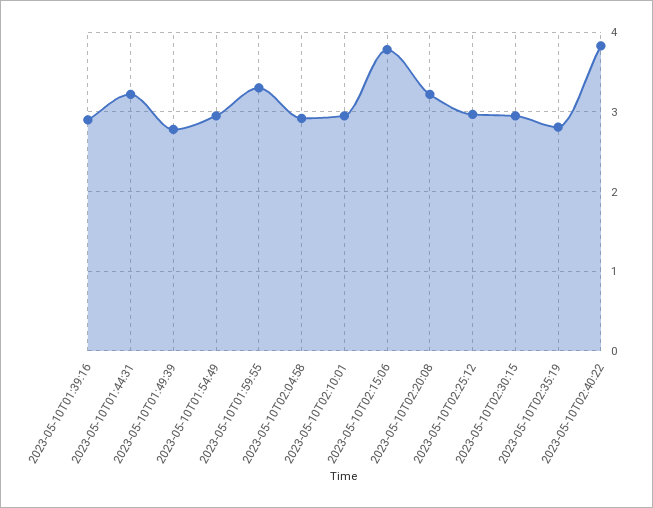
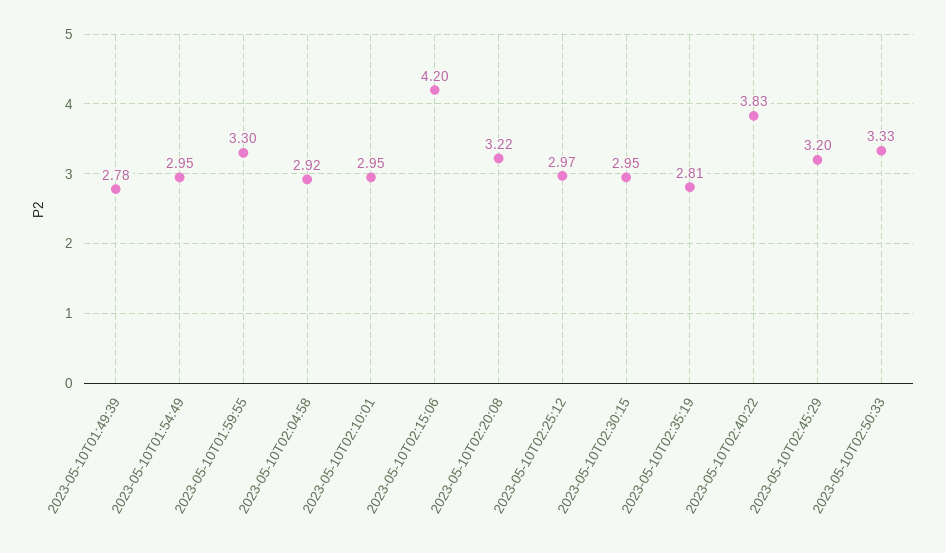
2023-05-10T01:39:16: 2.9 -> none
2023-05-10T01:44:31: 3.2 -> none
2023-05-10T02:15:06: 3.8 -> 4.2
2023-05-10T02:45:29: none -> 3.2
2023-05-10T02:50:33: none -> 3.33

